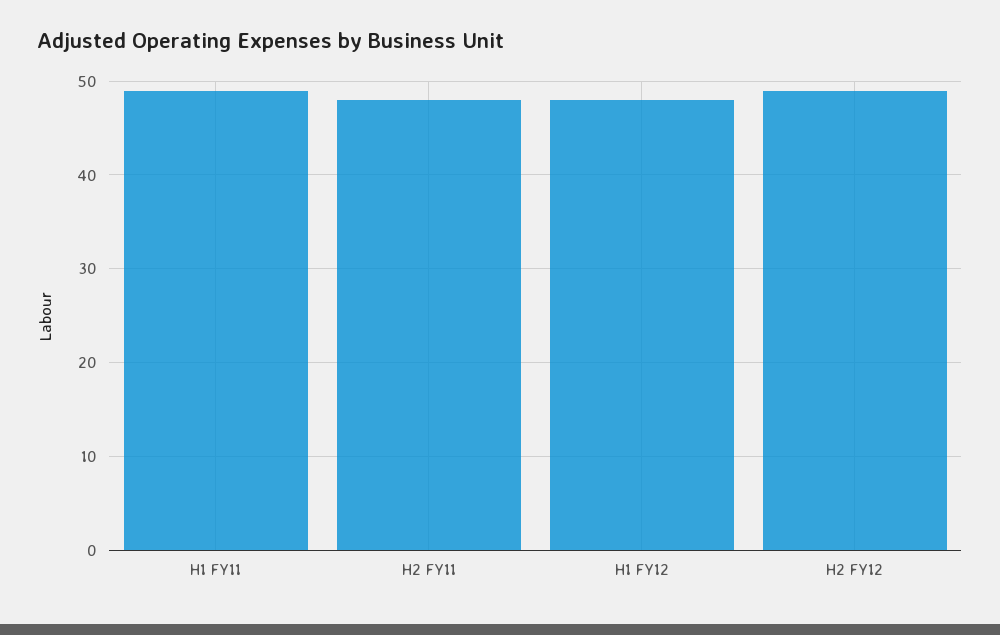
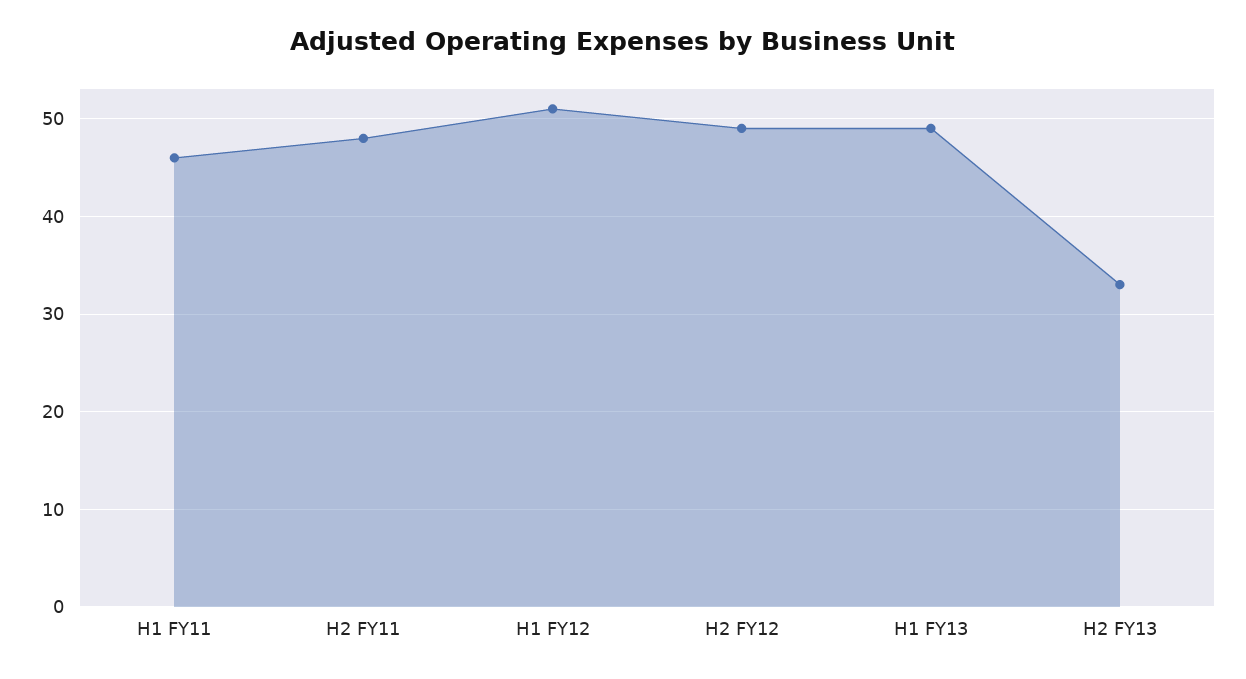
H1 FY11: 49 -> 46
H1 FY12: 48 -> 51
H1 FY13: none -> 49
H2 FY13: none -> 33

